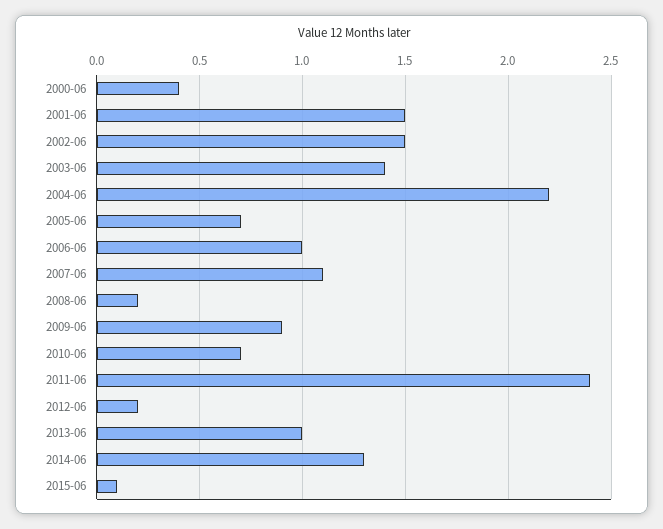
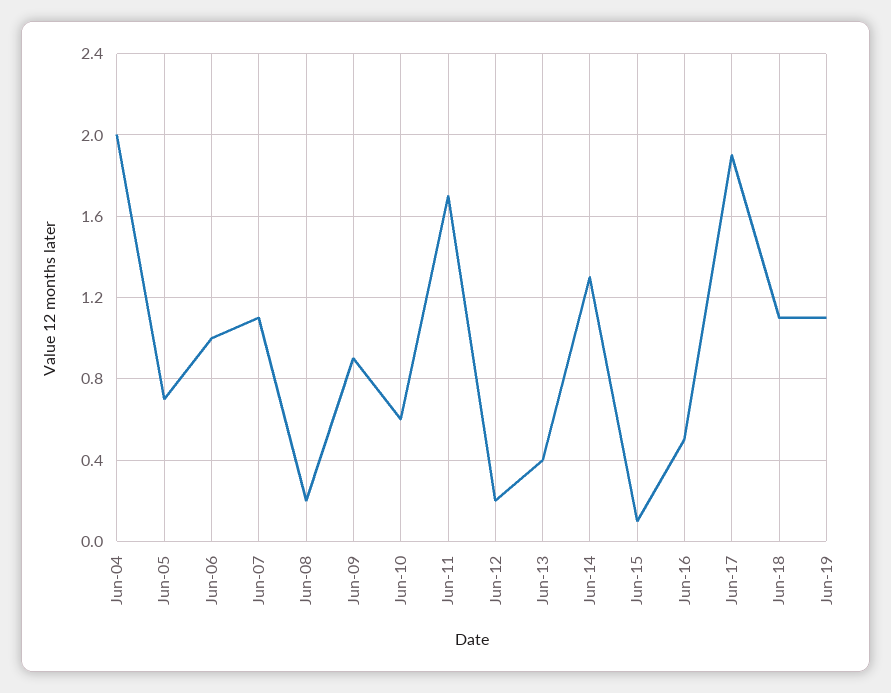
2000-06: 0.4 -> none
2001-06: 1.5 -> none
2002-06: 1.5 -> none
2003-06: 1.4 -> none
2004-06: 2.2 -> 2
2010-06: 0.7 -> 0.6
2011-06: 2.4 -> 1.7
2013-06: 1 -> 0.4
Jun-16: none -> 0.5
Jun-17: none -> 1.9
Jun-18: none -> 1.1
Jun-19: none -> 1.1

